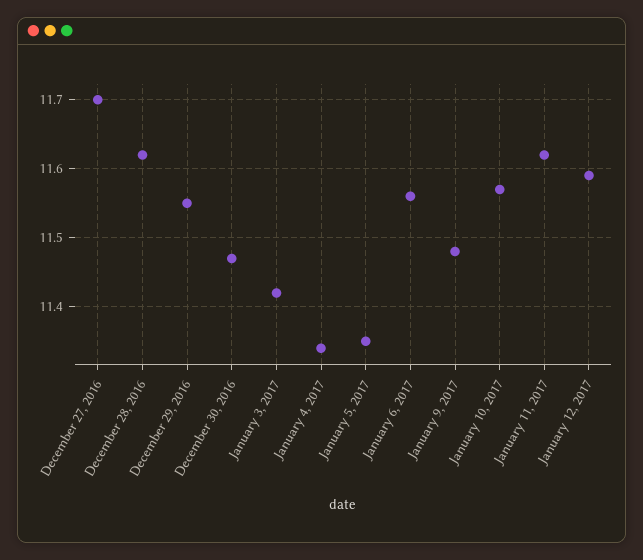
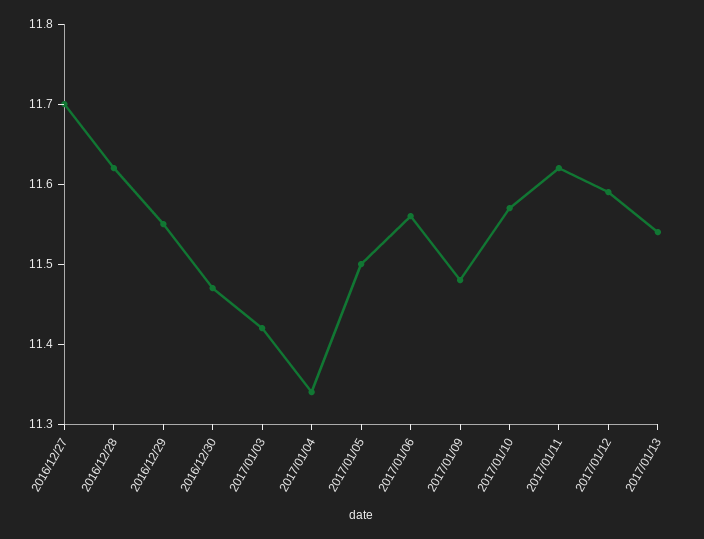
January 5, 2017: 11.35 -> 11.5
2017/01/13: none -> 11.55

